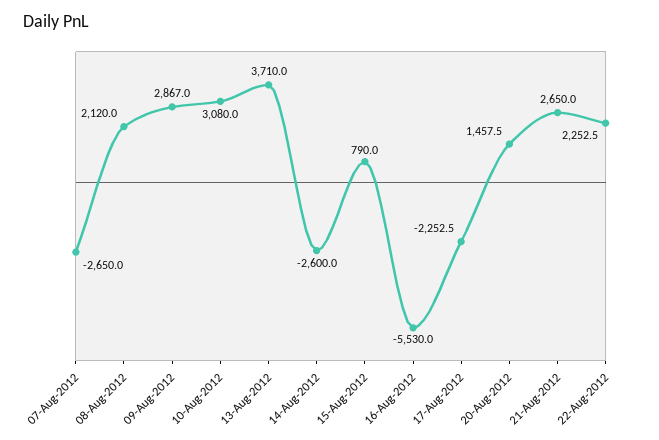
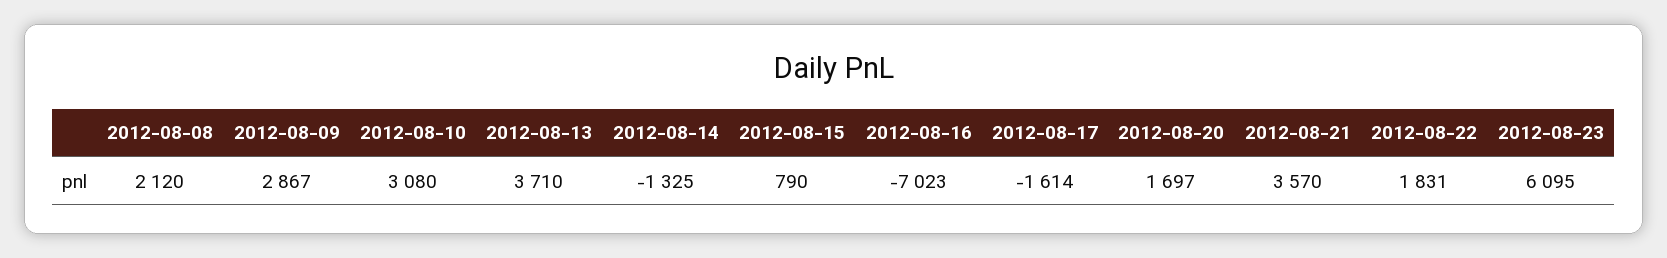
07-Aug-2012: -2650 -> none
14-Aug-2012: -2600 -> -1325
16-Aug-2012: -5530 -> -7023
17-Aug-2012: -2252.5 -> -1614
20-Aug-2012: 1457.5 -> 1697
21-Aug-2012: 2650 -> 3570
22-Aug-2012: 2252.5 -> 1831
2012-08-23: none -> 6095

